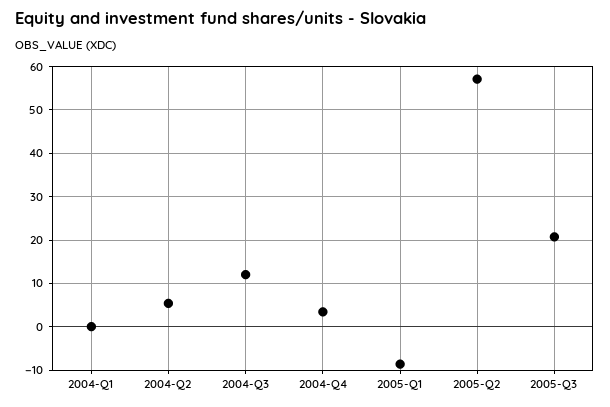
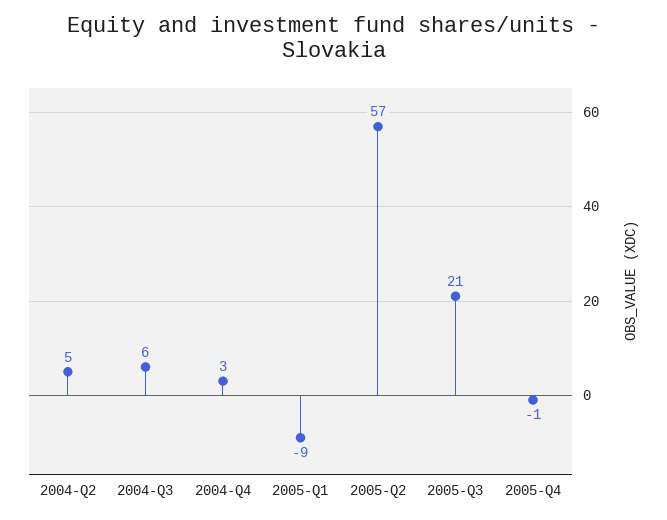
2004-Q1: 0 -> none
2004-Q3: 12 -> 6
2005-Q4: none -> -1

